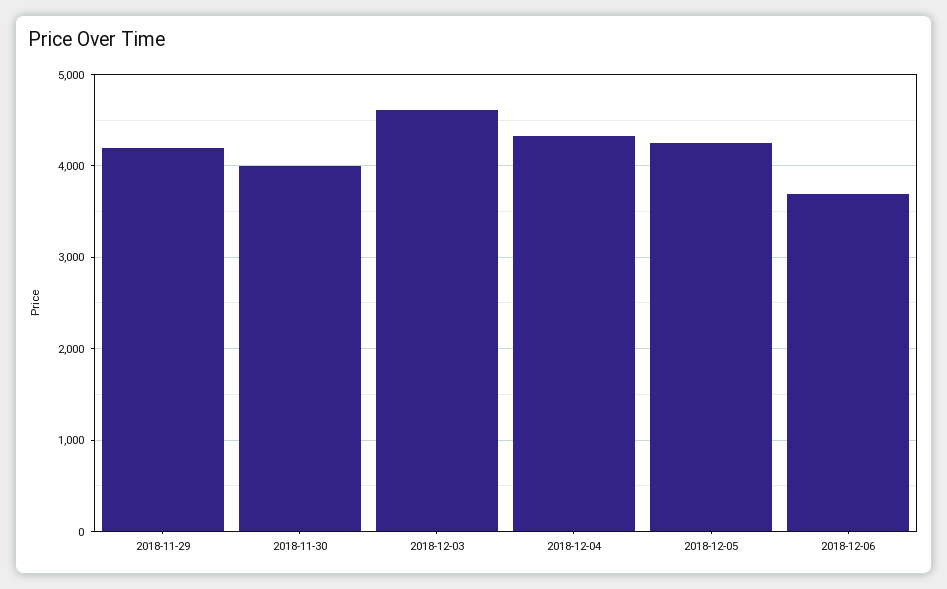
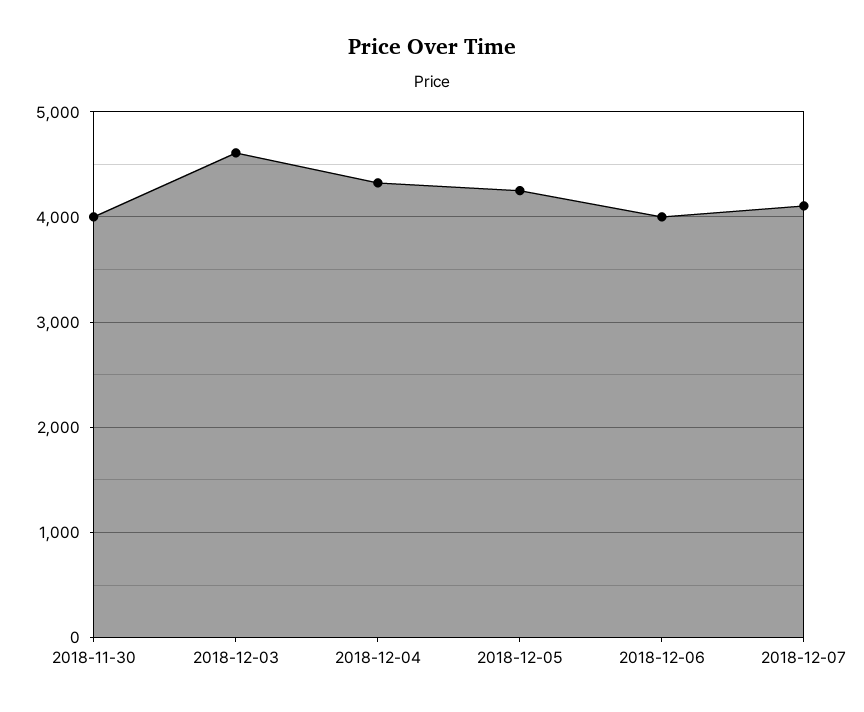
2018-11-29: 4200 -> none
2018-12-06: 3700 -> 4000
2018-12-07: none -> 4100

